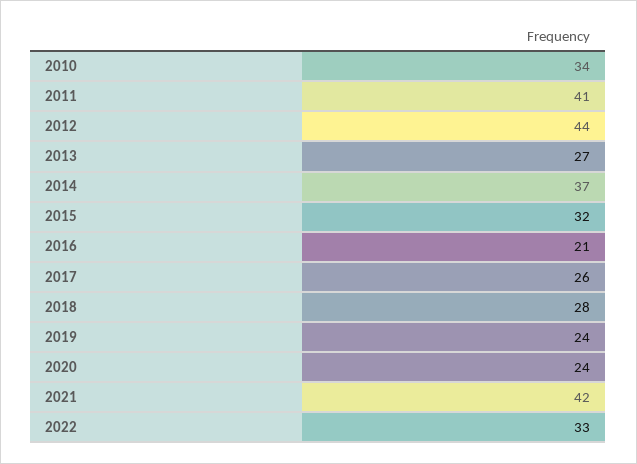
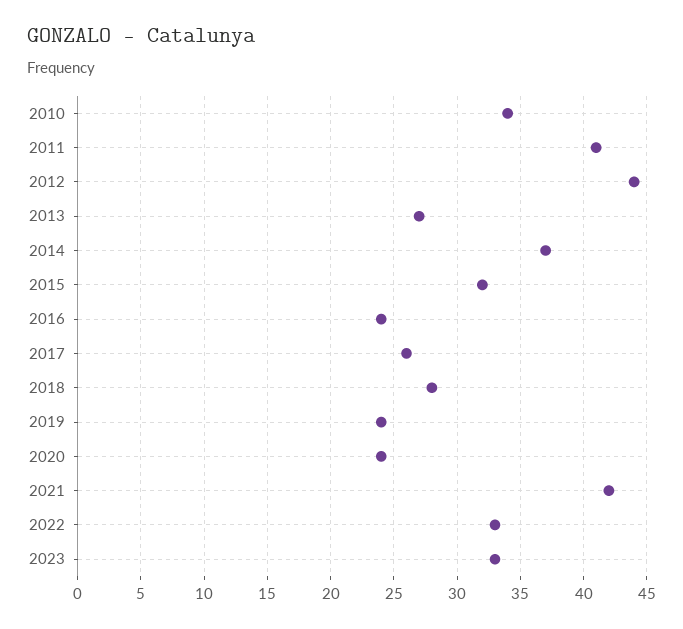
2016: 21 -> 24
2023: none -> 33

